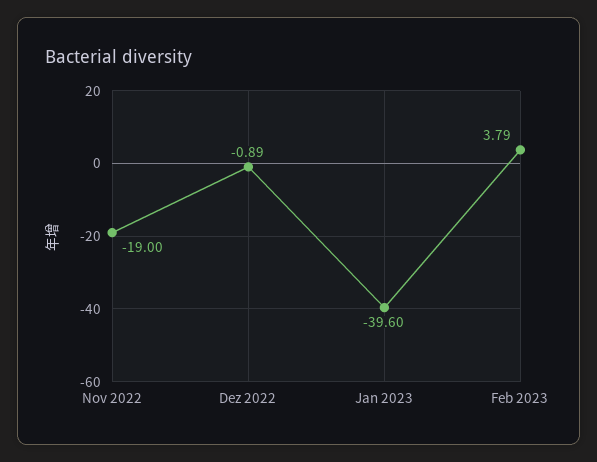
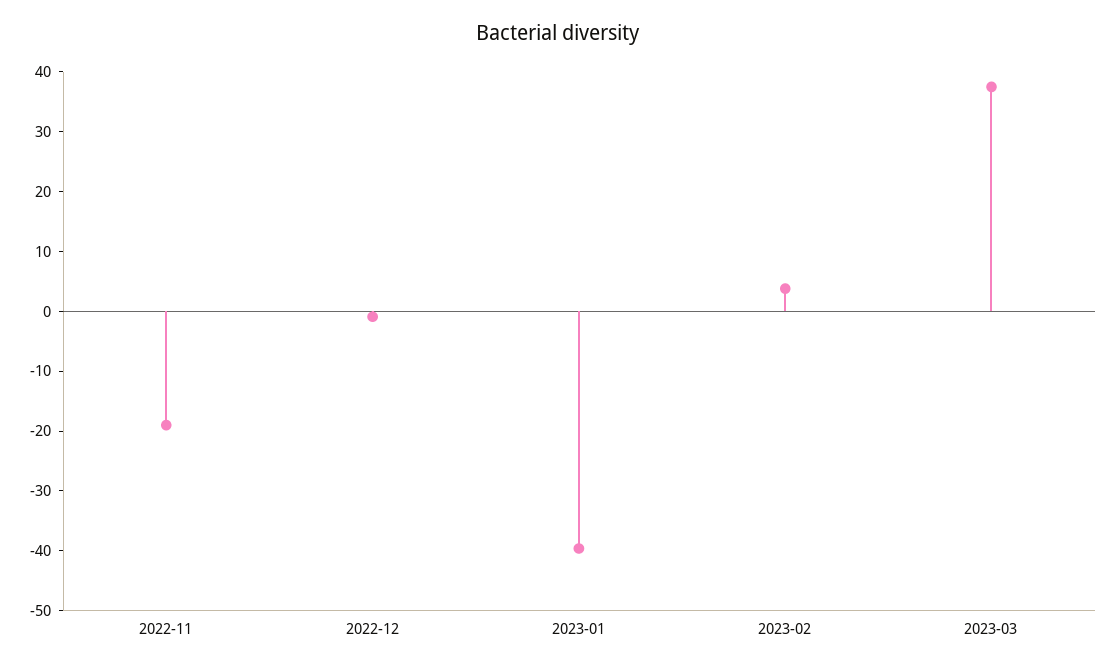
2023-03: none -> 38

